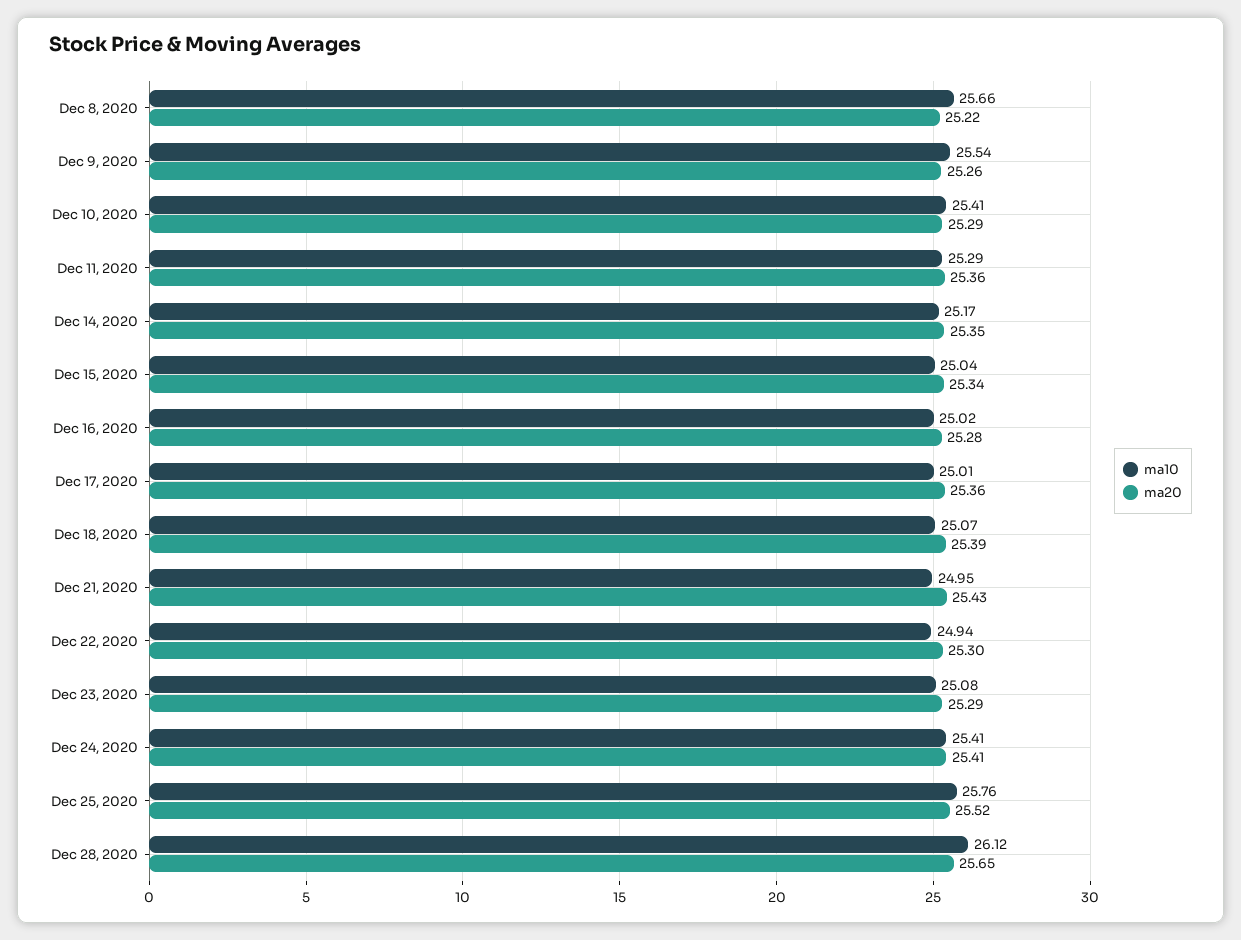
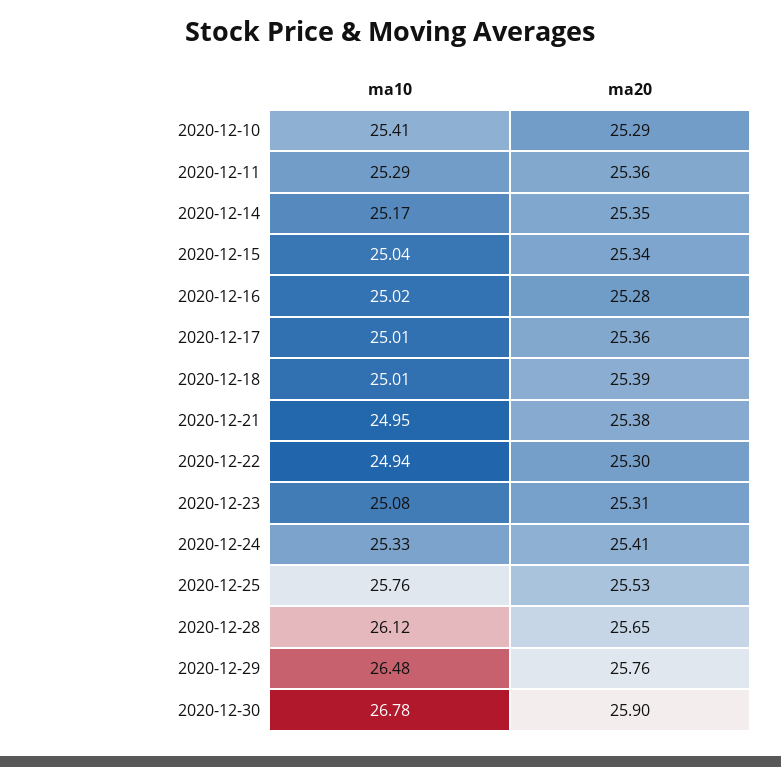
ma10, Dec 8, 2020: 25.66 -> none
ma20, Dec 8, 2020: 25.22 -> none
ma10, Dec 9, 2020: 25.54 -> none
ma20, Dec 9, 2020: 25.26 -> none
ma10, Dec 18, 2020: 25.07 -> 25.01
ma20, Dec 21, 2020: 25.43 -> 25.38
ma20, Dec 23, 2020: 25.29 -> 25.31
ma10, Dec 24, 2020: 25.41 -> 25.33
ma20, Dec 25, 2020: 25.52 -> 25.53
ma10, 2020-12-29: none -> 26.48
ma20, 2020-12-29: none -> 25.76
ma10, 2020-12-30: none -> 26.78
ma20, 2020-12-30: none -> 25.9

